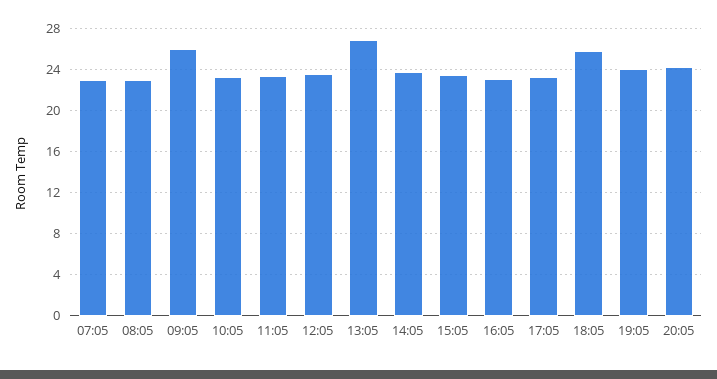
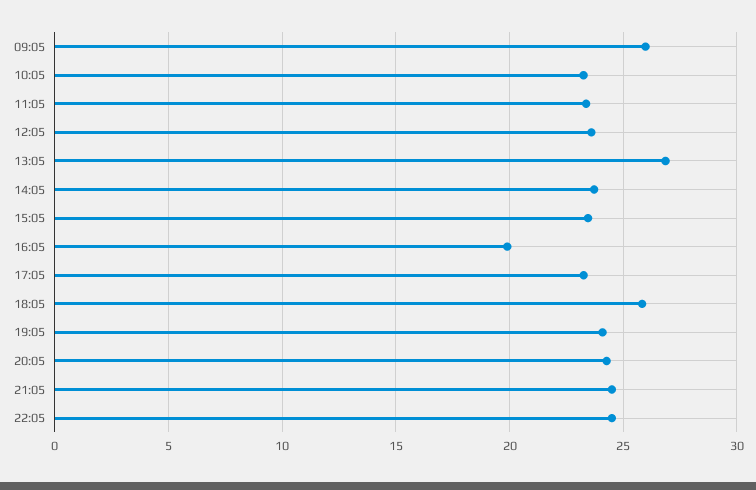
07:05: 23 -> none
08:05: 23 -> none
16:05: 23 -> 20
21:05: none -> 24.5
22:05: none -> 24.5

